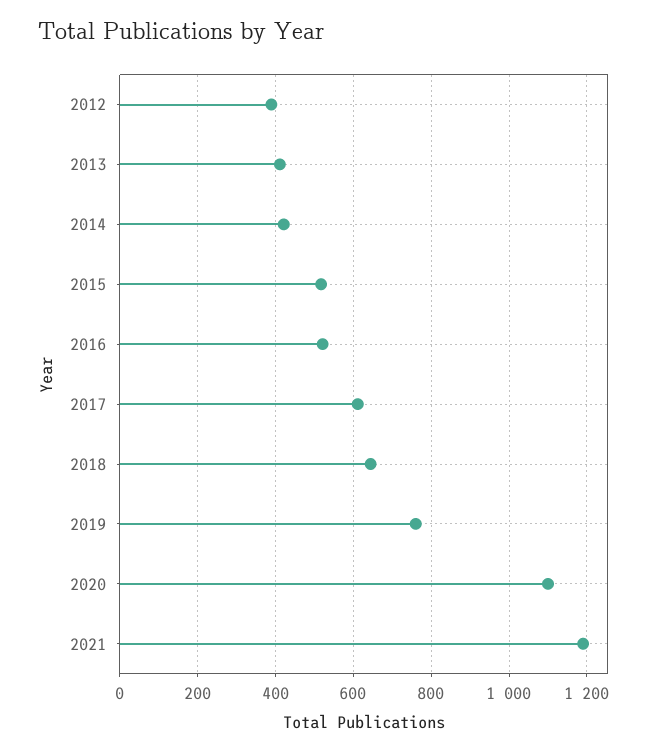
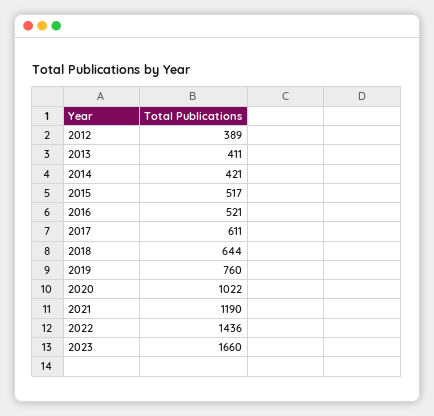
2020: 1100 -> 1022
2022: none -> 1436
2023: none -> 1660

